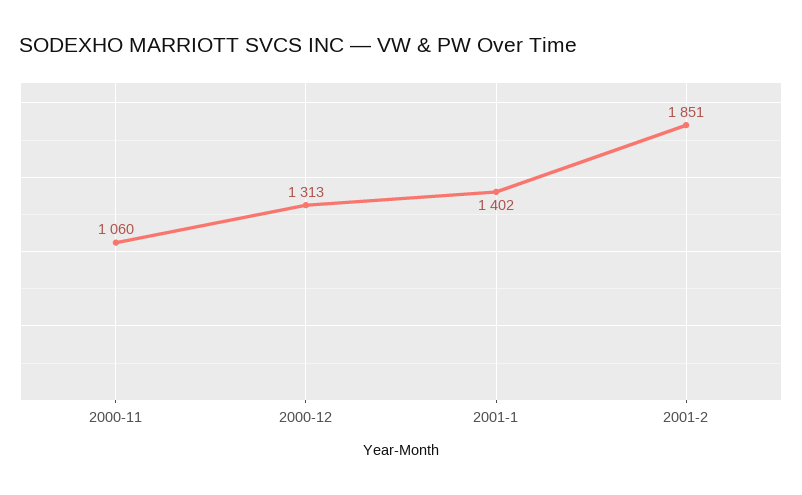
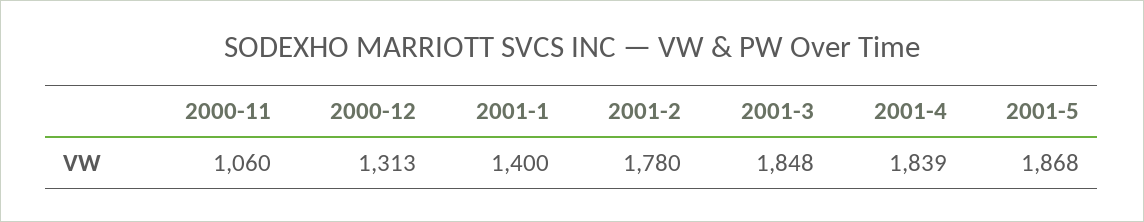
2001-1: 1402 -> 1400
2001-2: 1851 -> 1780
2001-3: none -> 1848
2001-4: none -> 1839
2001-5: none -> 1868

